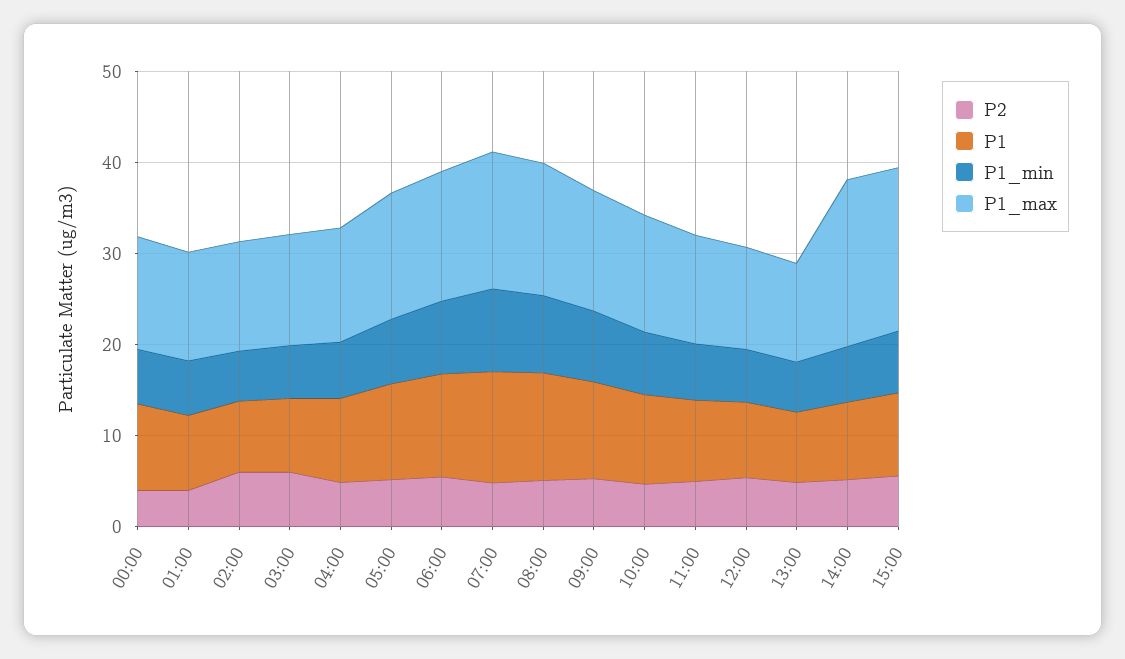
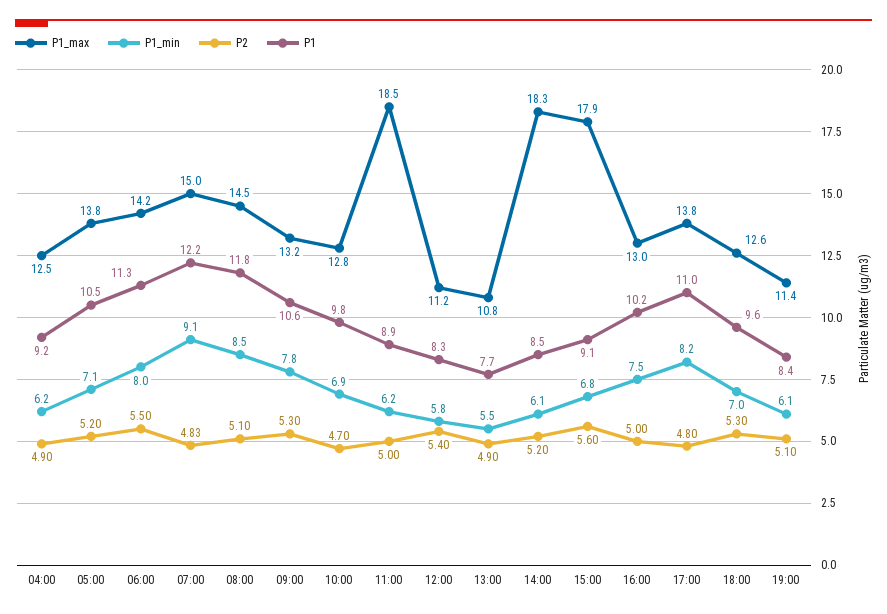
P2, 00:00: 4 -> none
P1, 00:00: 10 -> none
P1_min, 00:00: 6 -> none
P1_max, 00:00: 12 -> none
P2, 01:00: 4 -> none
P1, 01:00: 8 -> none
P1_min, 01:00: 6 -> none
P1_max, 01:00: 12 -> none
P2, 02:00: 6 -> none
P1, 02:00: 8 -> none
P1_min, 02:00: 6 -> none
P1_max, 02:00: 12 -> none
P2, 03:00: 6 -> none
P1, 03:00: 8 -> none
P1_min, 03:00: 6 -> none
P1_max, 03:00: 12 -> none
P1_max, 11:00: 12 -> 18.5
P1_max, 16:00: none -> 13
P1_min, 16:00: none -> 7.5
P2, 16:00: none -> 5
P1, 16:00: none -> 10.2
P1_max, 17:00: none -> 13.8
P1_min, 17:00: none -> 8.2
P2, 17:00: none -> 4.8
P1, 17:00: none -> 11
P1_max, 18:00: none -> 12.6
P1_min, 18:00: none -> 7
P2, 18:00: none -> 5.3
P1, 18:00: none -> 9.6
P1_max, 19:00: none -> 11.4
P1_min, 19:00: none -> 6.1
P2, 19:00: none -> 5.1
P1, 19:00: none -> 8.4

